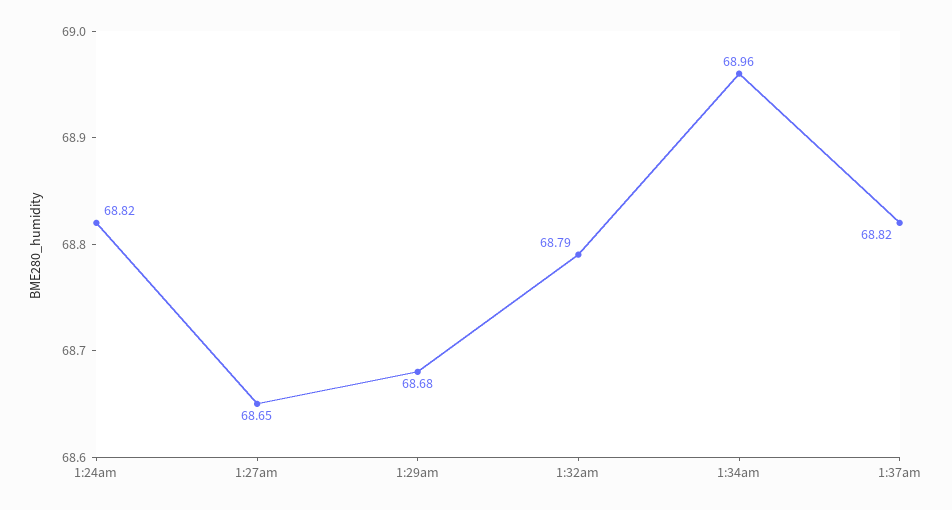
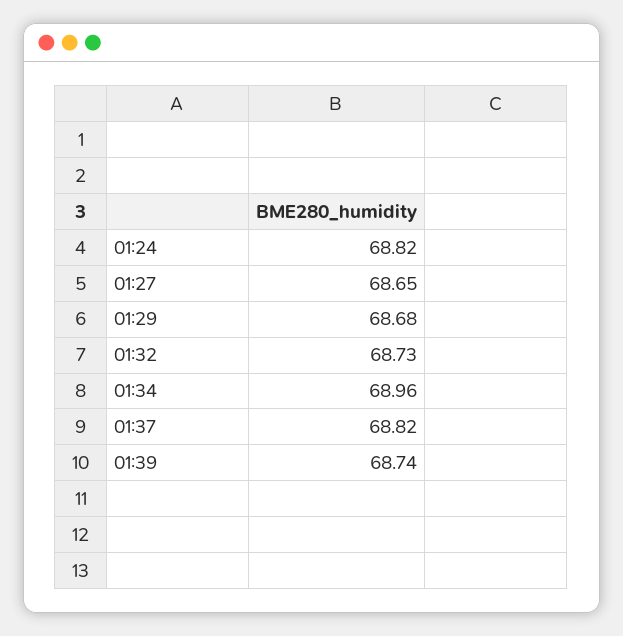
1:32am: 68.79 -> 68.73
01:39: none -> 68.74

